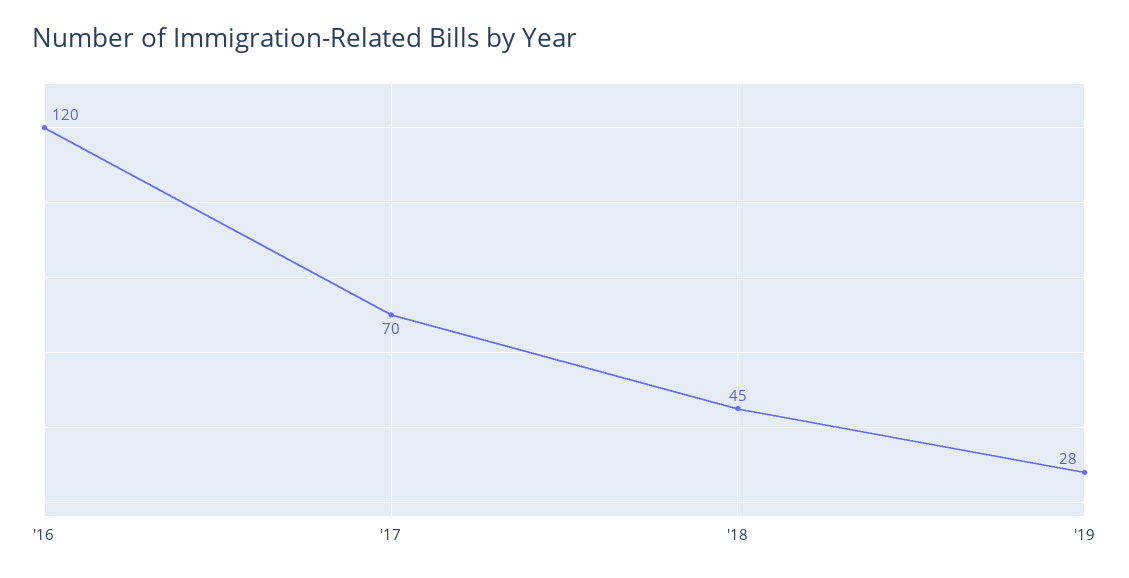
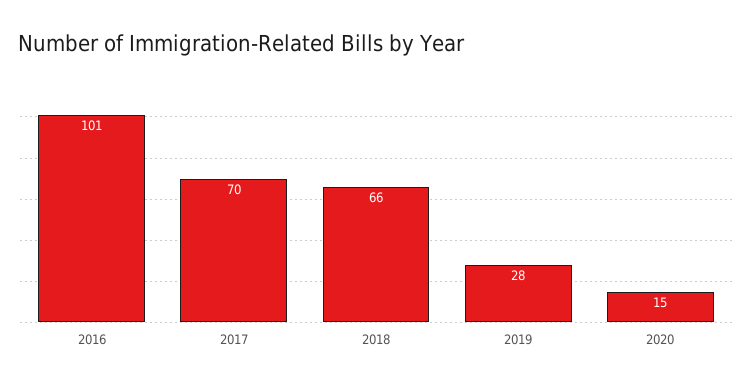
'16: 120 -> 101
'18: 45 -> 66
2020: none -> 15

